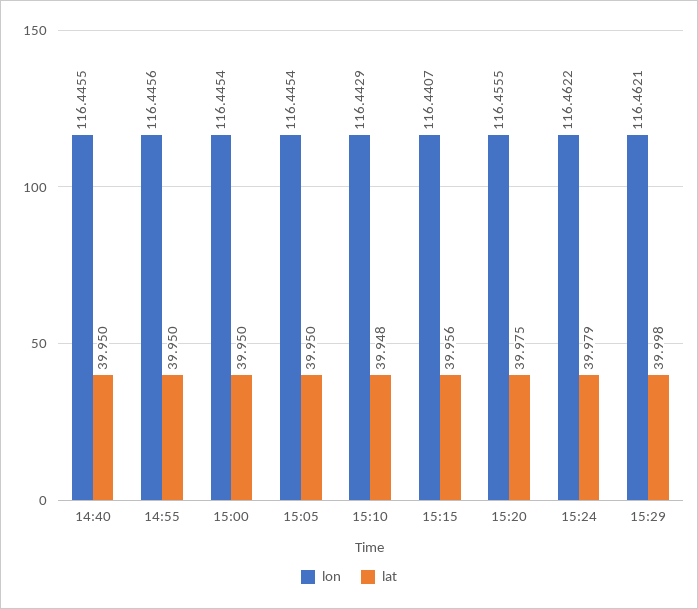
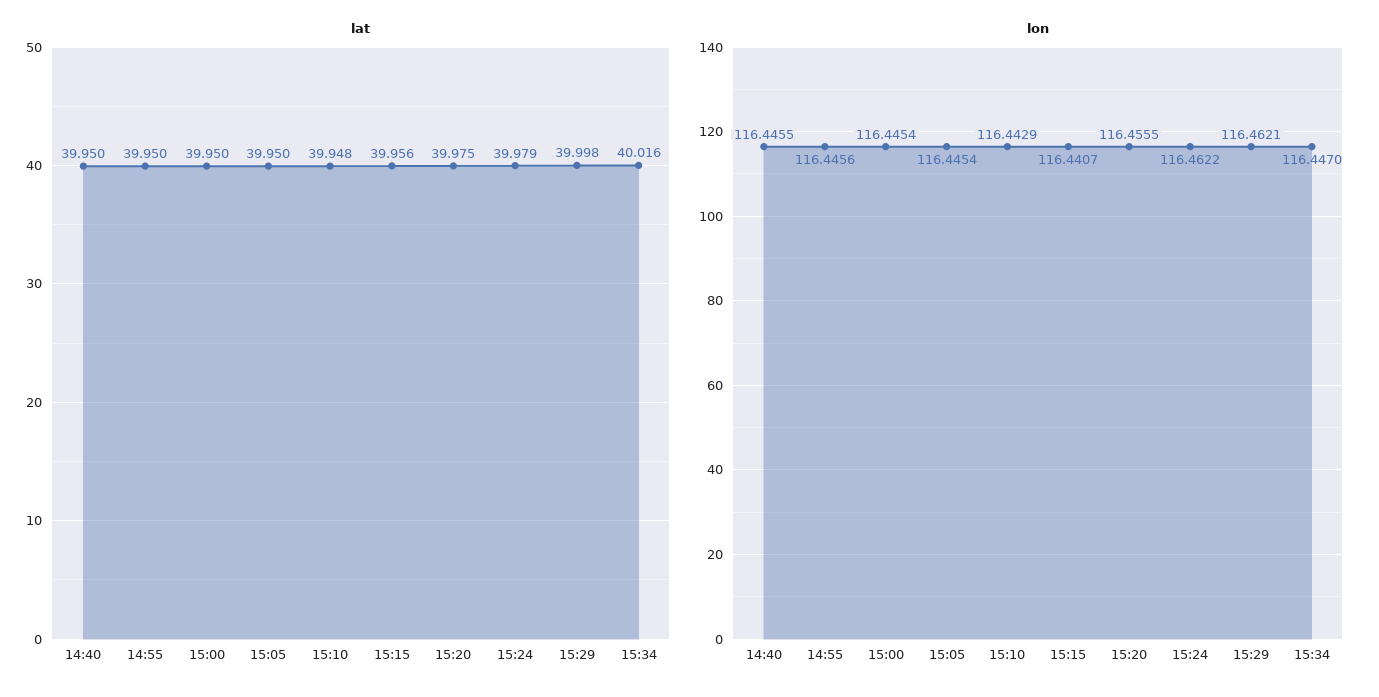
lat, 15:34: none -> 40.016
lon, 15:34: none -> 116.447

